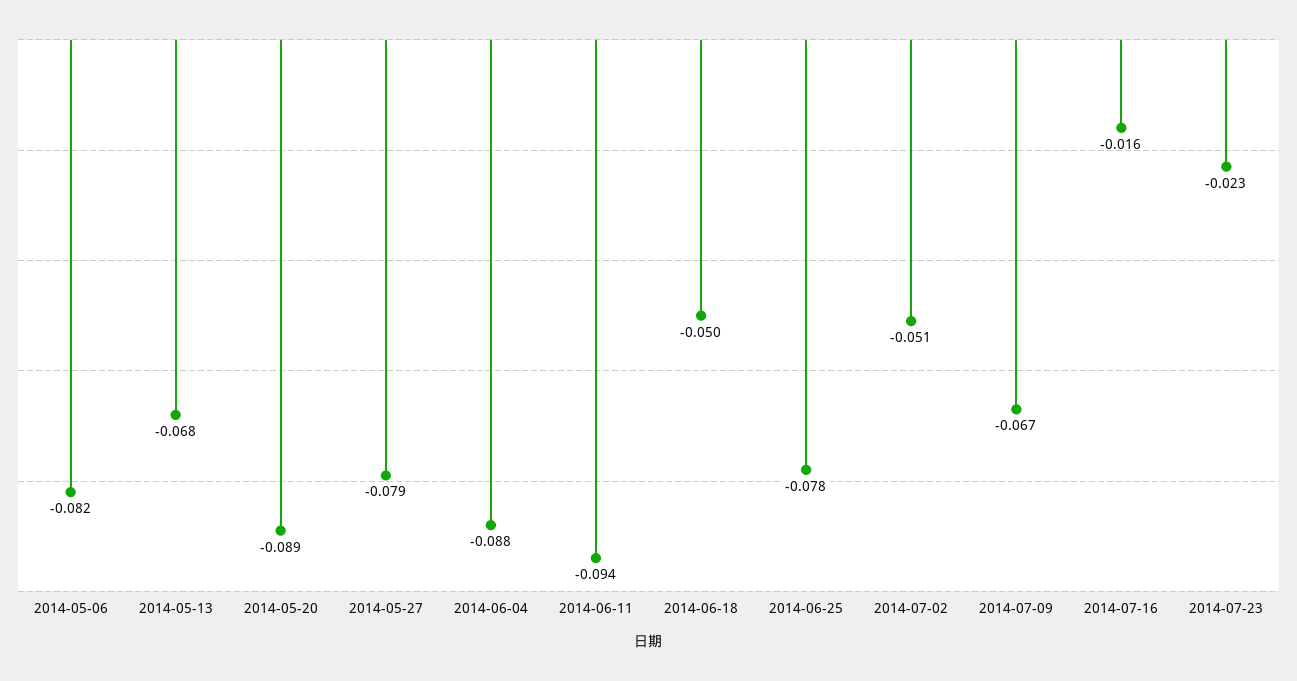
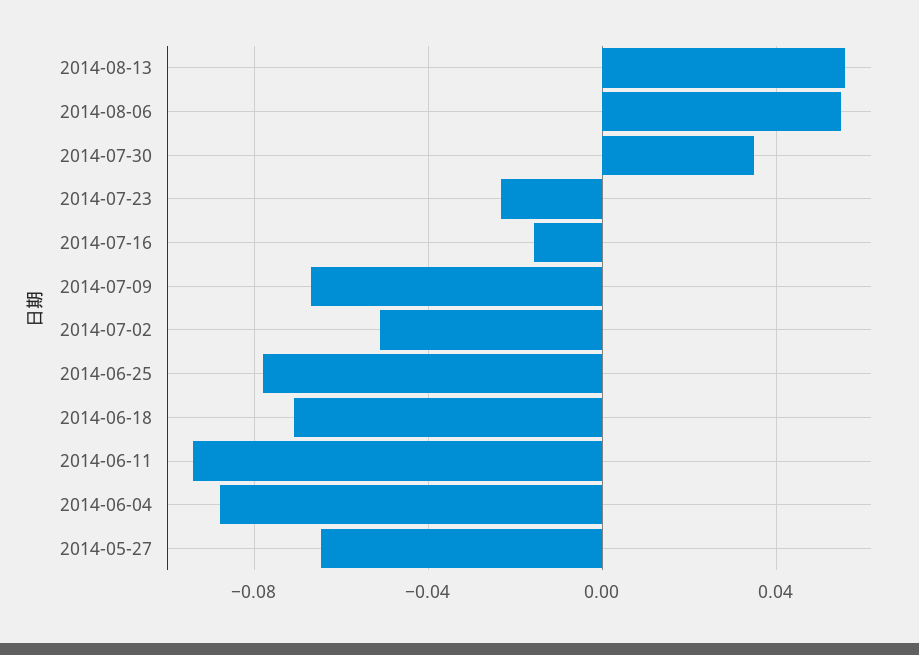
2014-05-06: -0.082 -> none
2014-05-13: -0.068 -> none
2014-05-20: -0.089 -> none
2014-05-27: -0.079 -> -0.065
2014-06-18: -0.05 -> -0.07
2014-08-13: none -> 0.055
2014-08-06: none -> 0.055
2014-07-30: none -> 0.035

